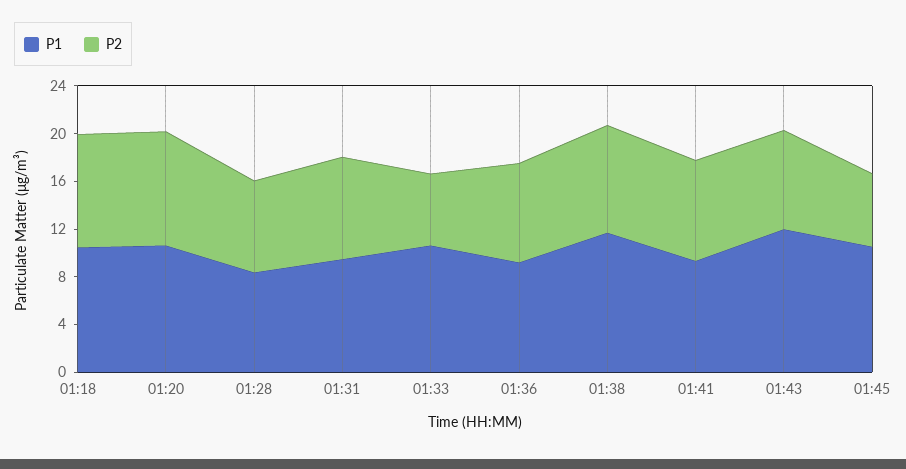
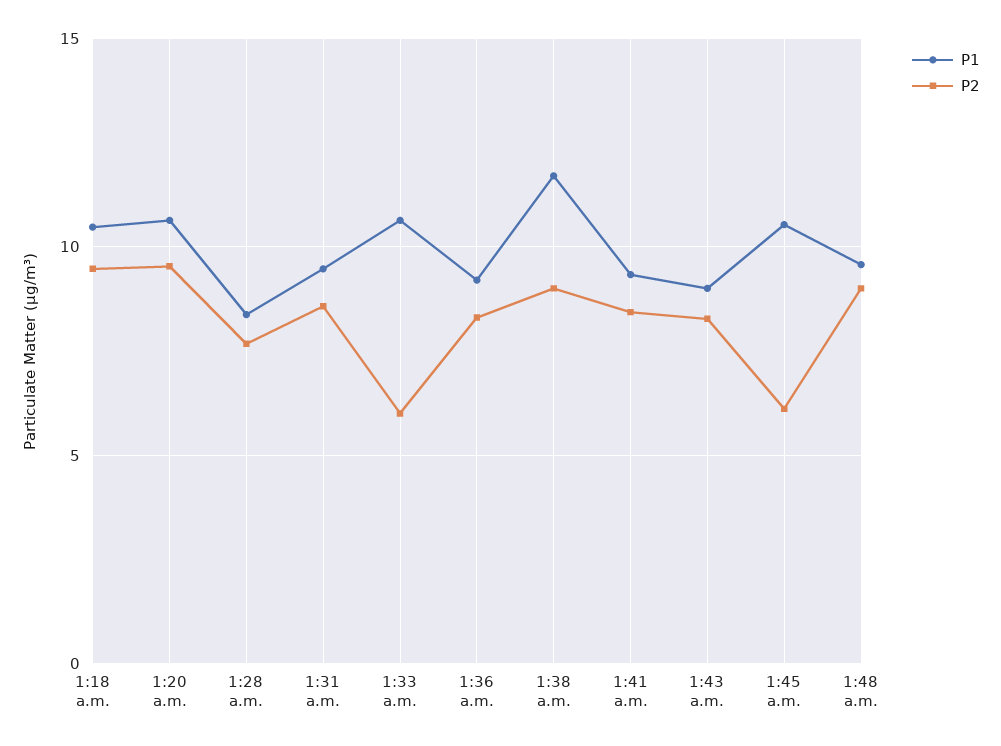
P1, 01:43: 12 -> 9
P1, 1:48 a.m.: none -> 9.5
P2, 1:48 a.m.: none -> 9

